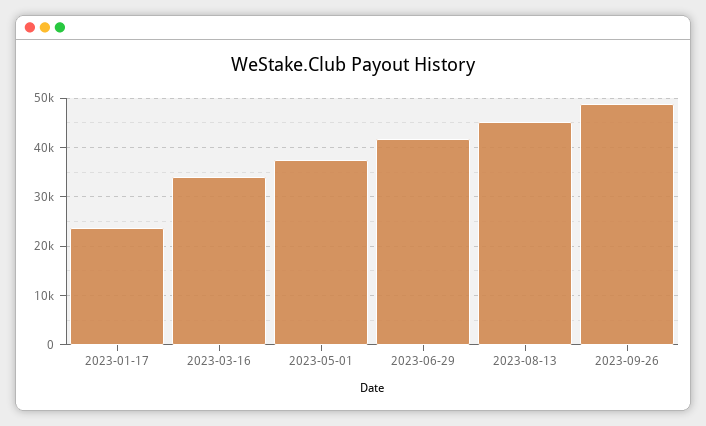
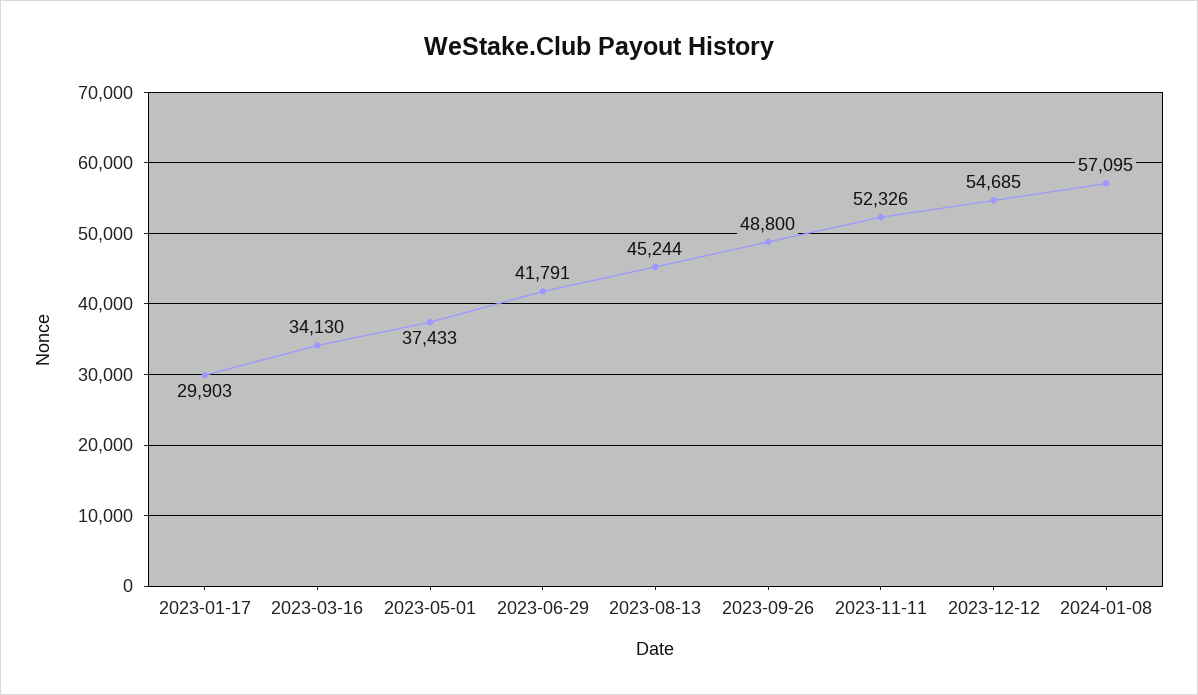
2023-01-17: 24000 -> 29903
2023-11-11: none -> 52326
2023-12-12: none -> 54685
2024-01-08: none -> 57095

